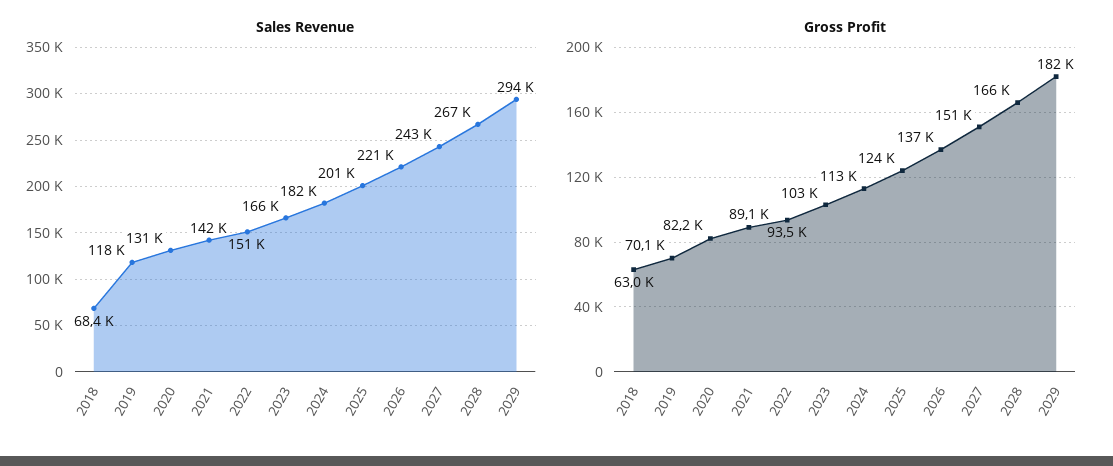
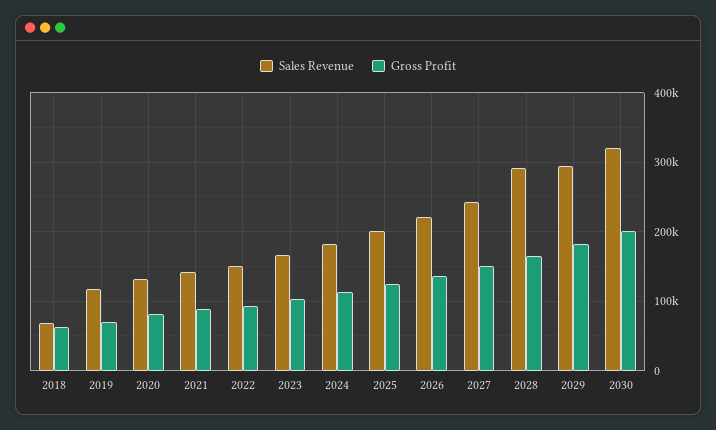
Sales Revenue, 2028: 267000 -> 290000
Sales Revenue, 2030: none -> 320000
Gross Profit, 2030: none -> 200000

